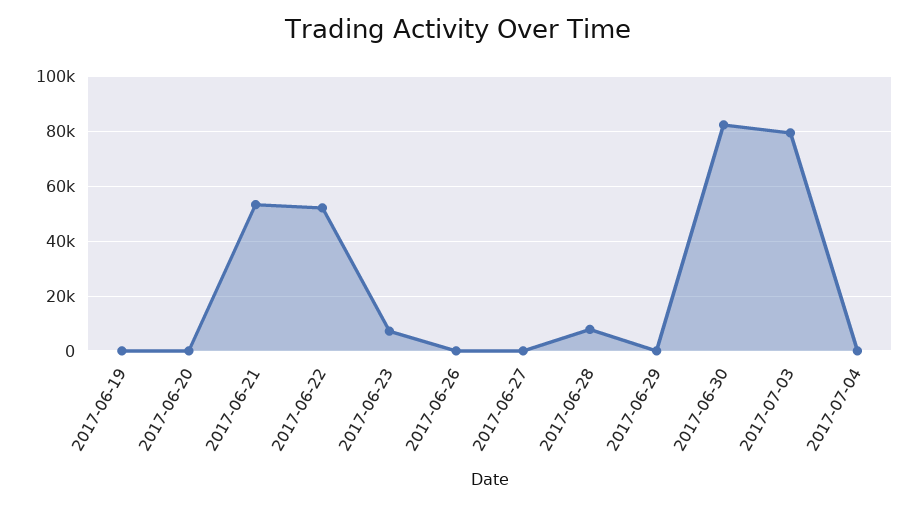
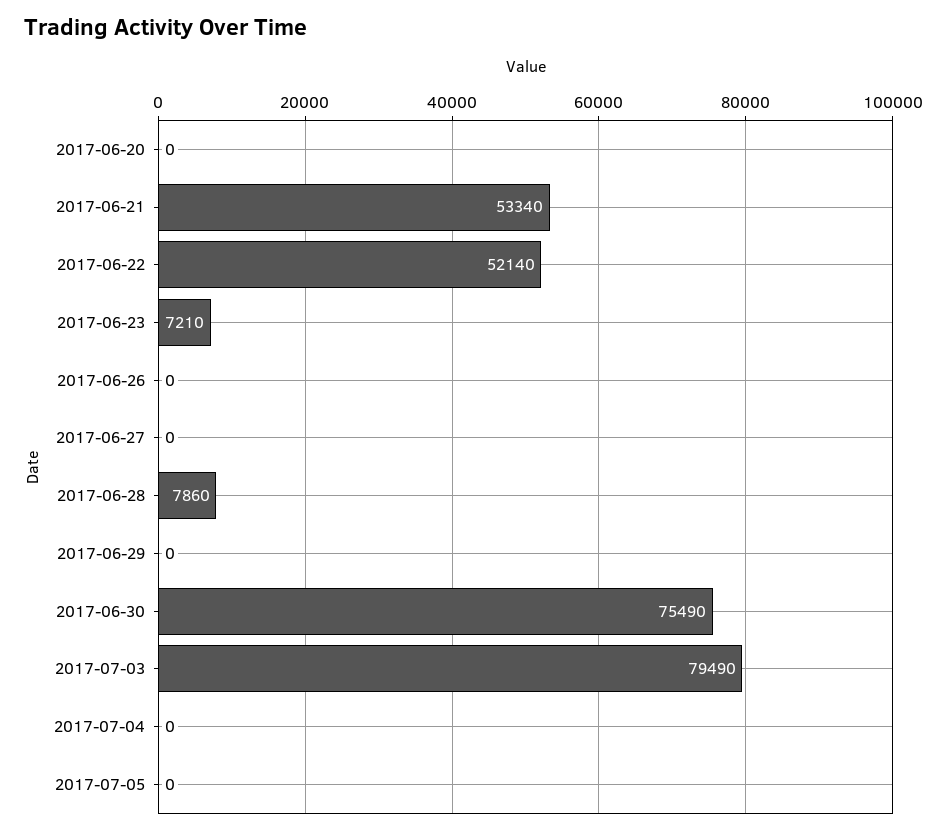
2017-06-19: 0 -> none
2017-06-30: 82500 -> 75490
2017-07-05: none -> 0

